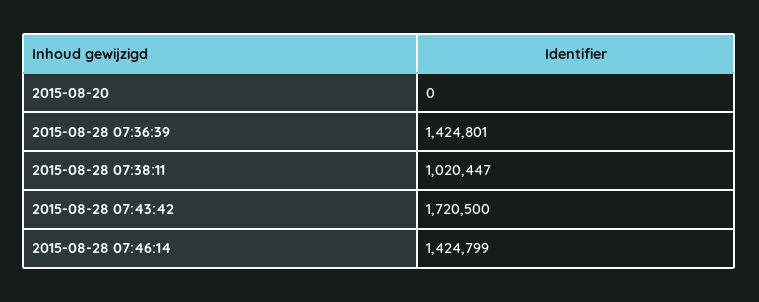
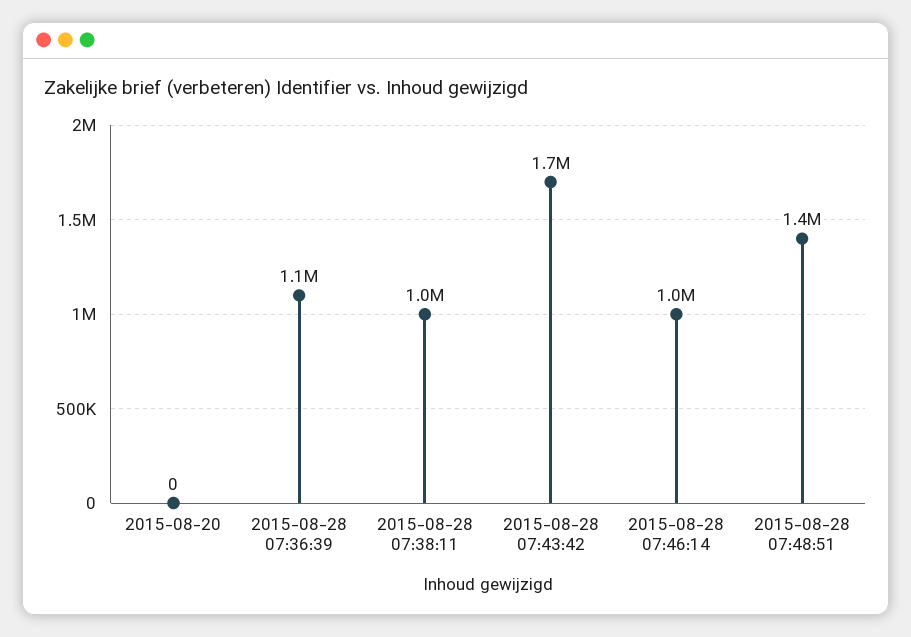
2015-08-28 07:36:39: 1424801 -> 1100000
2015-08-28 07:46:14: 1424799 -> 1000000
2015-08-28 07:48:51: none -> 1400000

